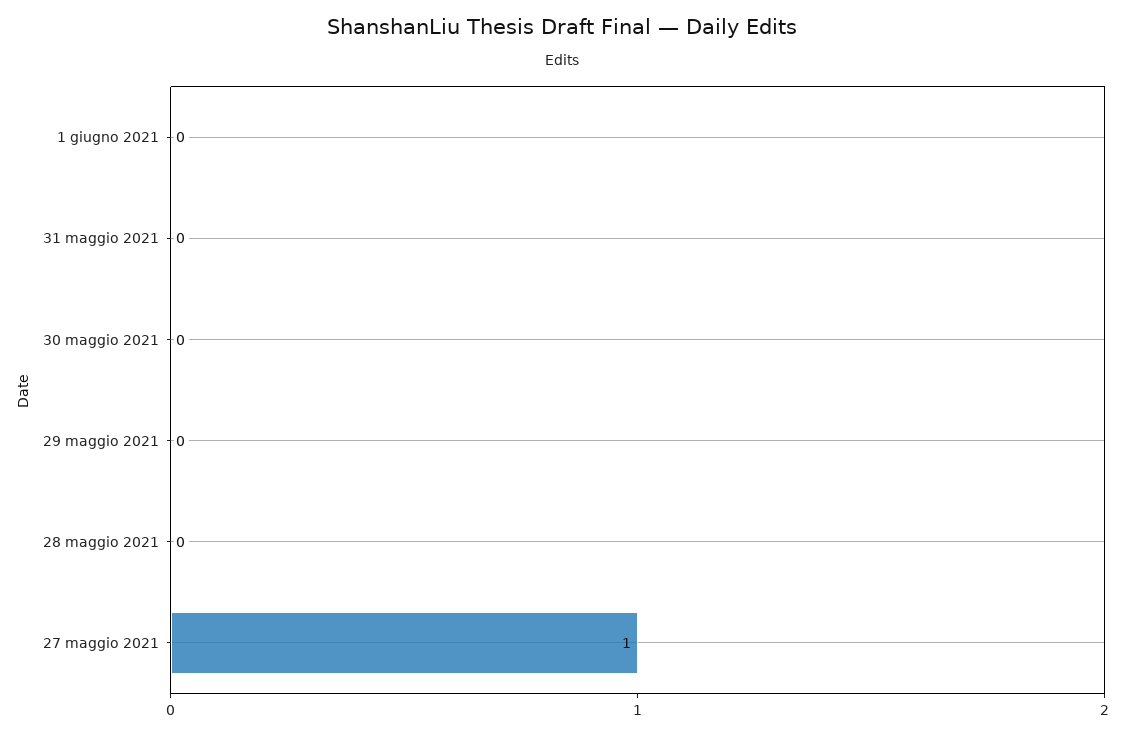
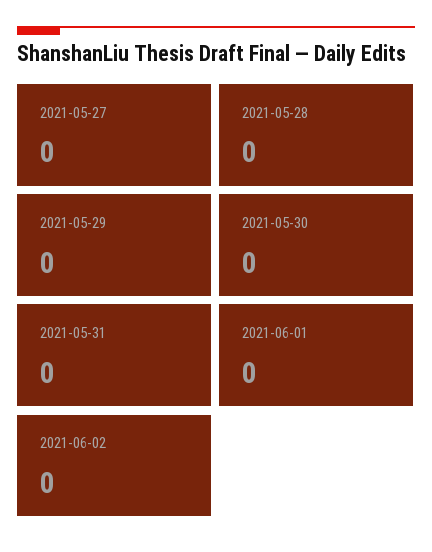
27 maggio 2021: 1 -> 0
2021-06-02: none -> 0

